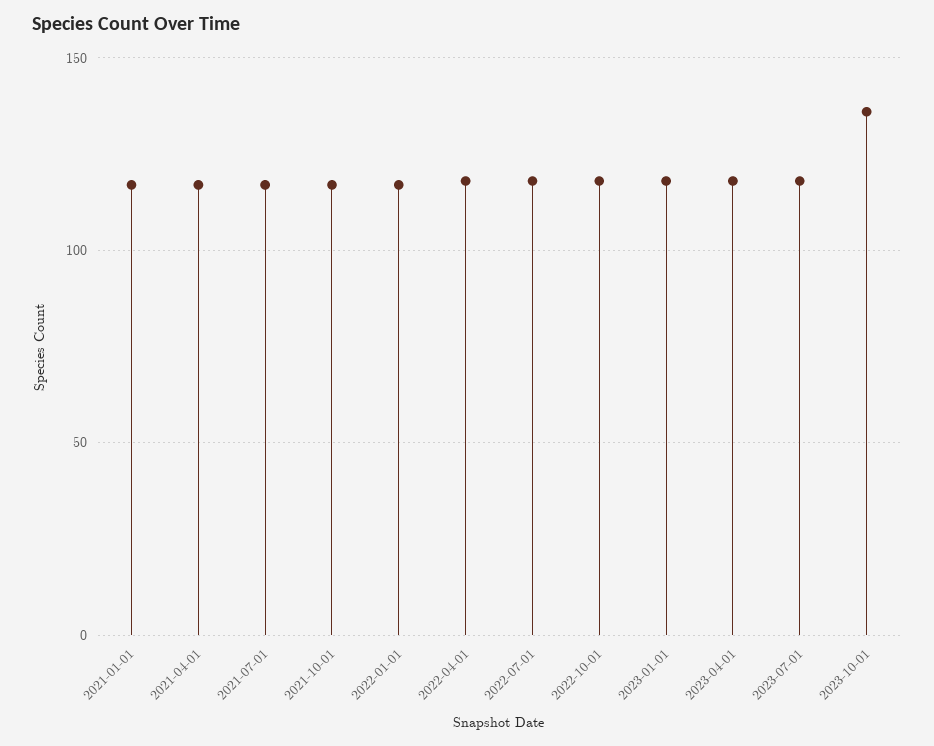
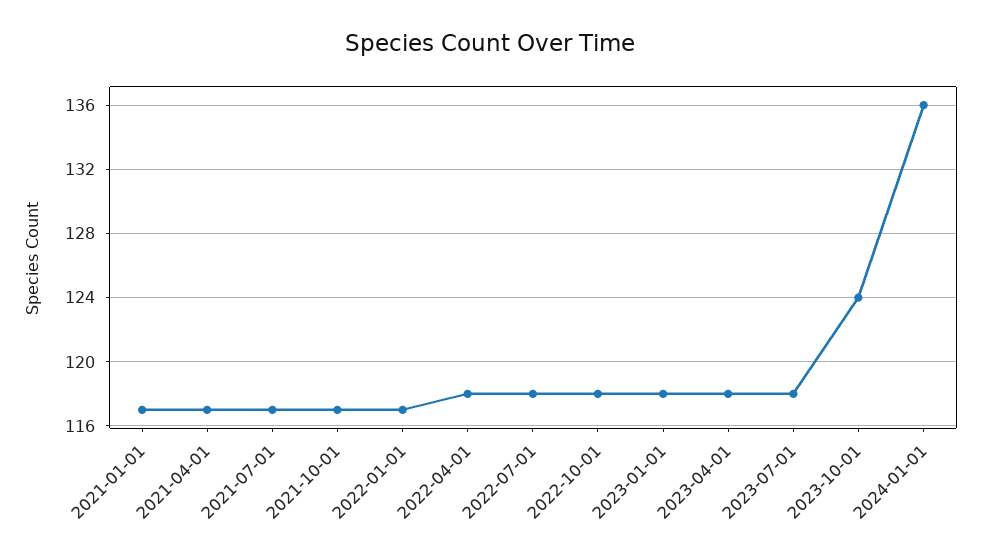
2023-10-01: 135 -> 124
2024-01-01: none -> 136

